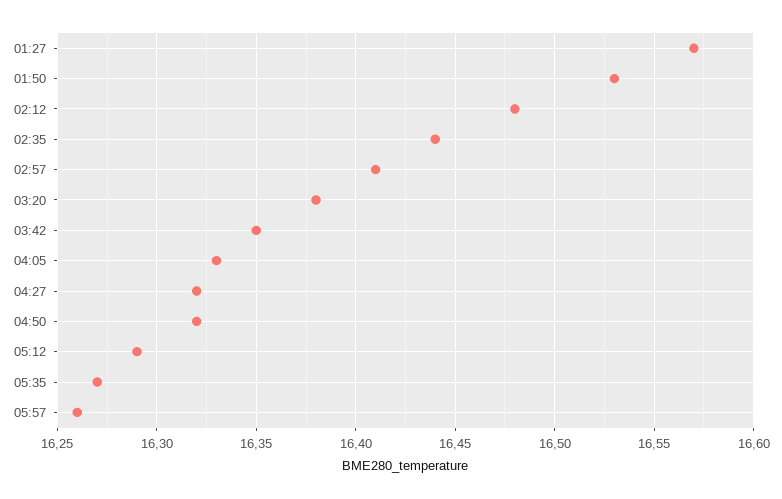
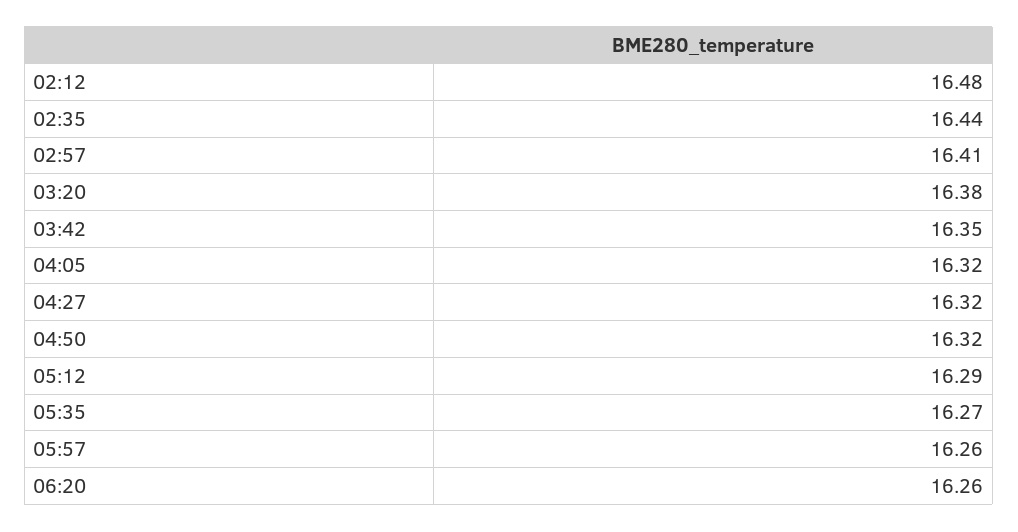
01:27: 16.57 -> none
01:50: 16.53 -> none
04:05: 16.33 -> 16.32
06:20: none -> 16.26

